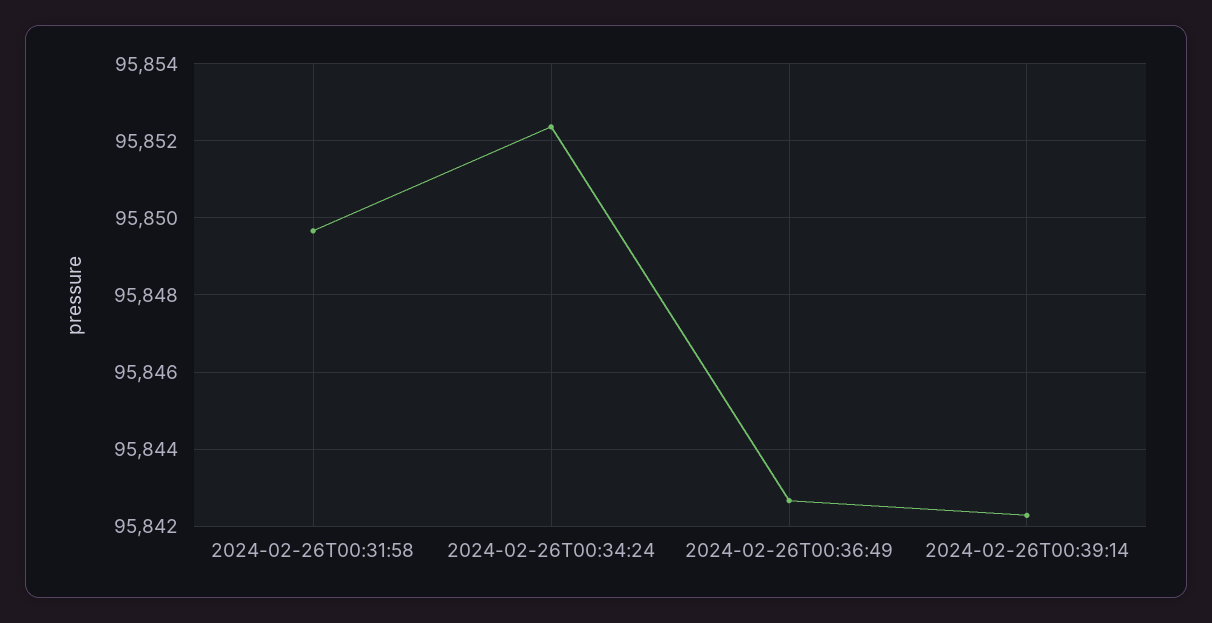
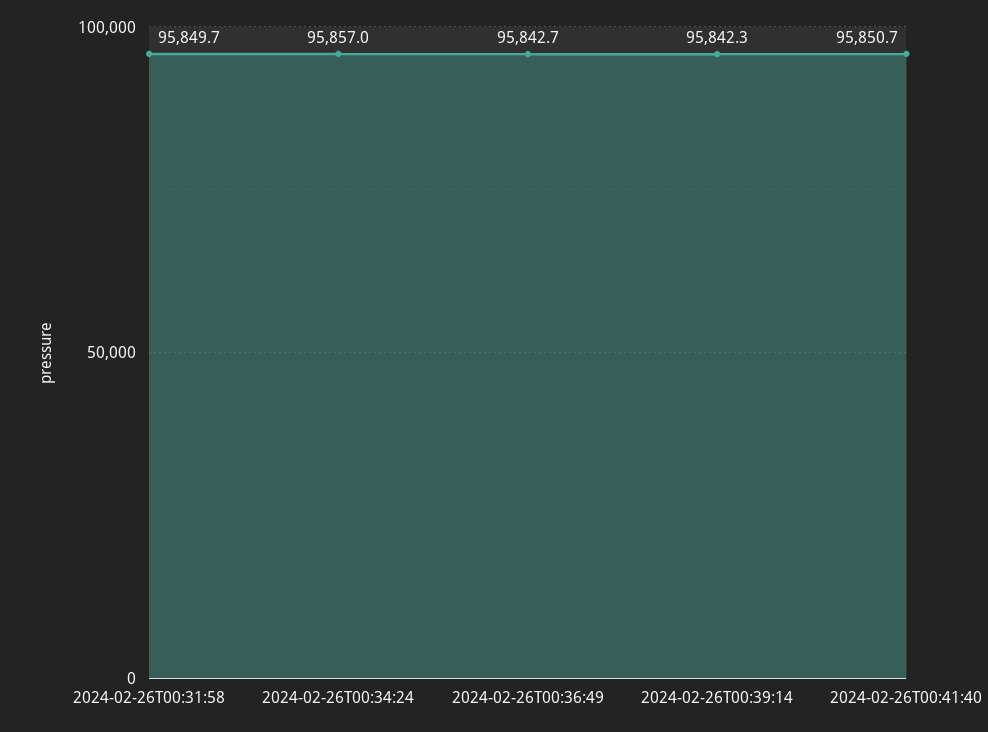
2024-02-26T00:34:24: 95852.4 -> 95857
2024-02-26T00:41:40: none -> 95850.7

